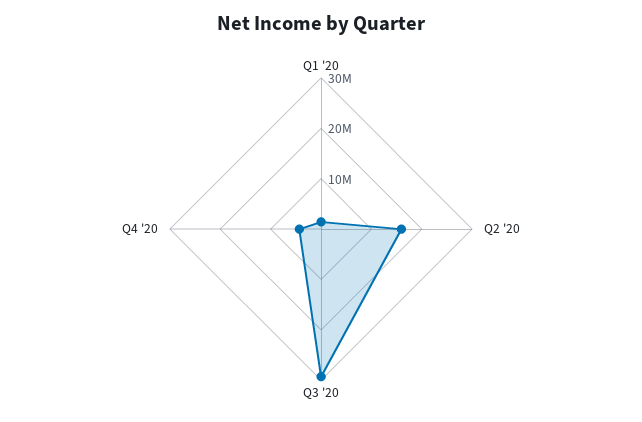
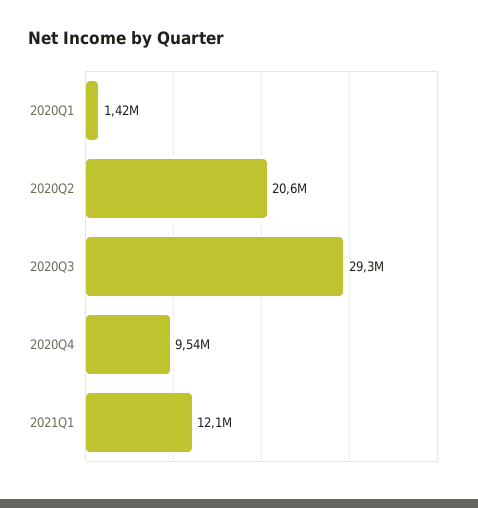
Q2 '20: 16000000 -> 20600000
Q4 '20: 4000000 -> 9540000
2021Q1: none -> 12100000

